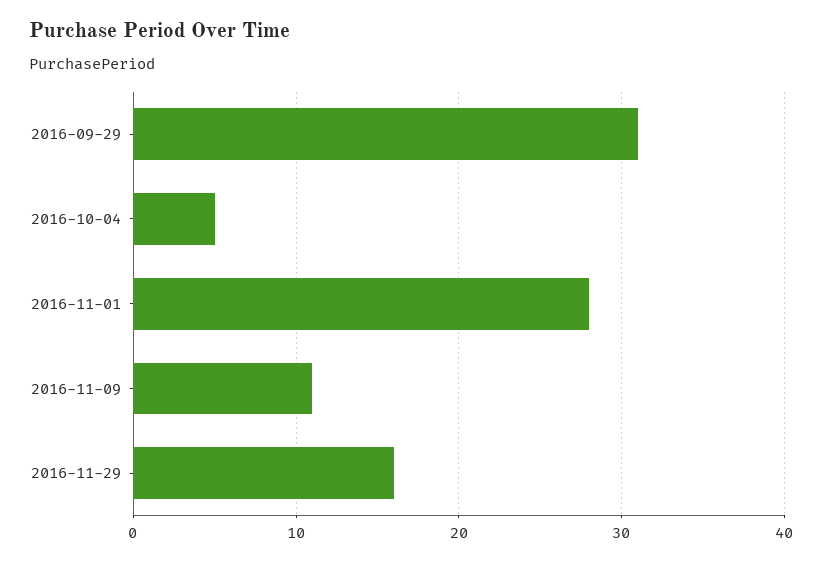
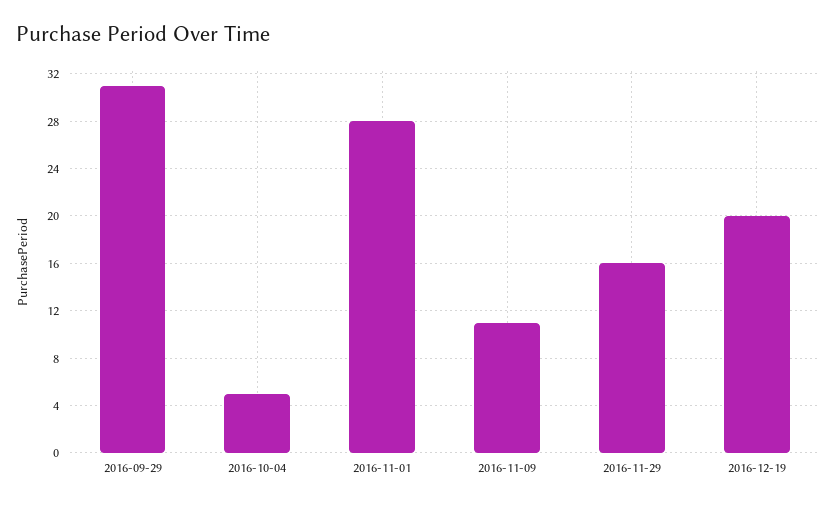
2016-12-19: none -> 20

